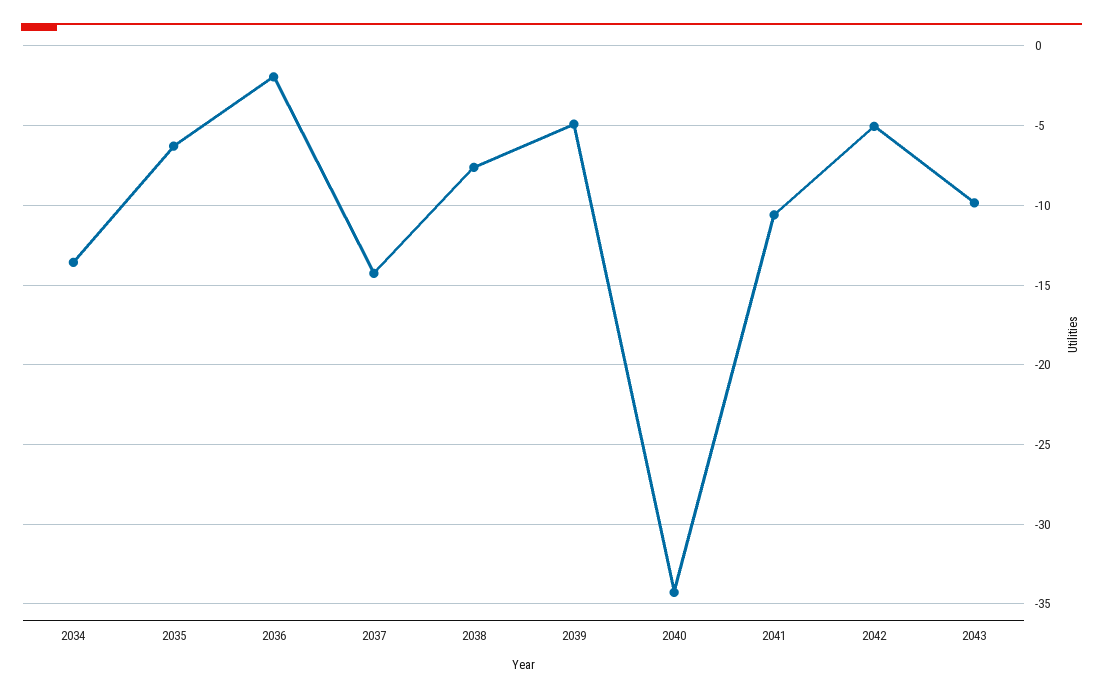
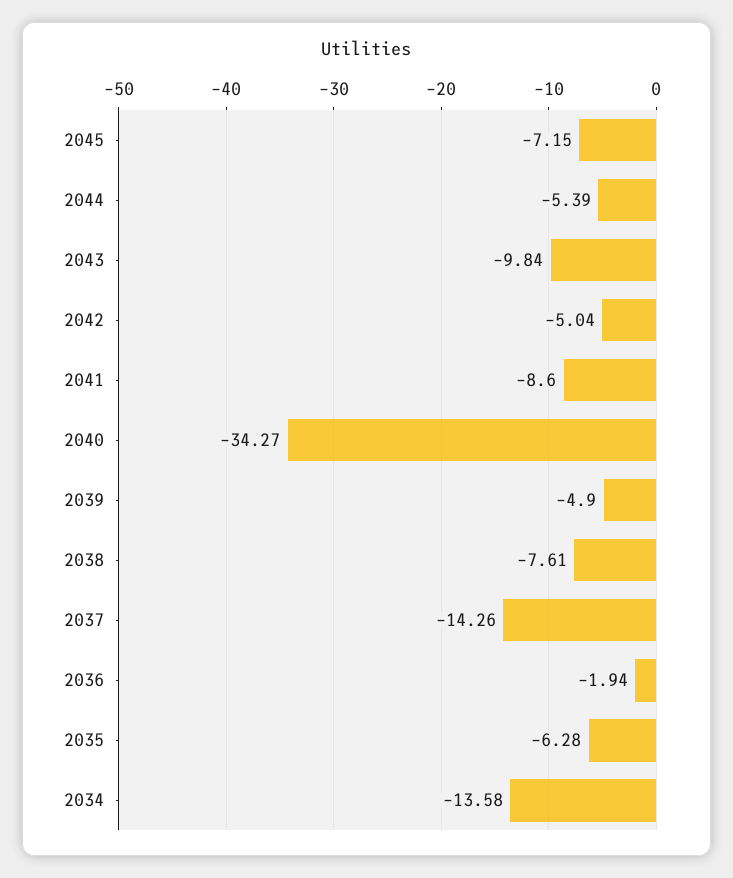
2041: -10.5 -> -8.6
2045: none -> -7.15
2044: none -> -5.39

